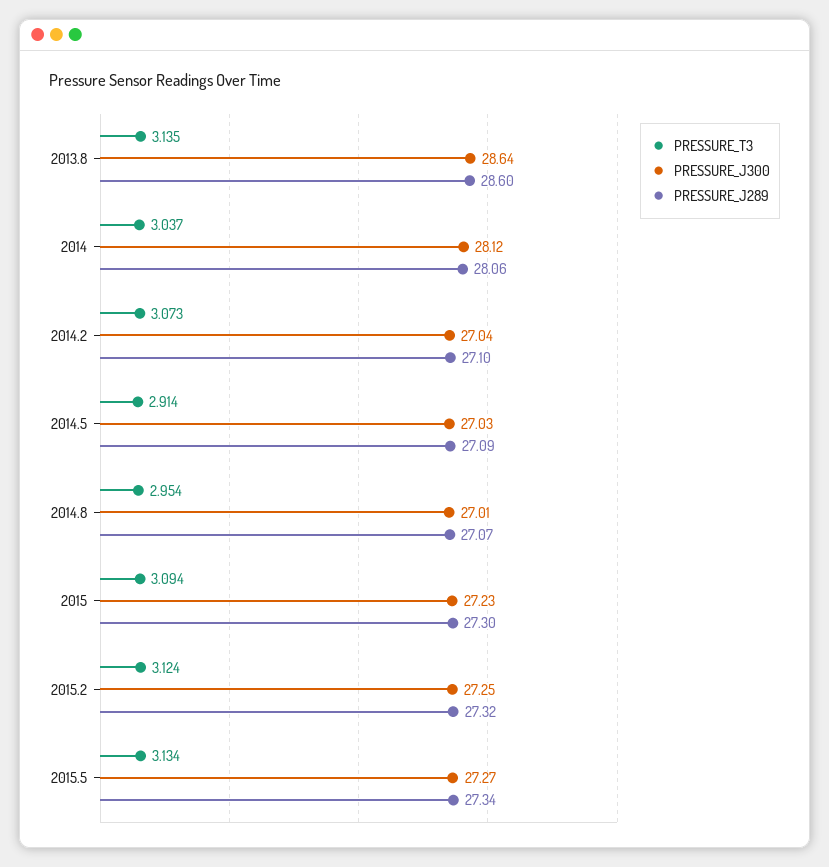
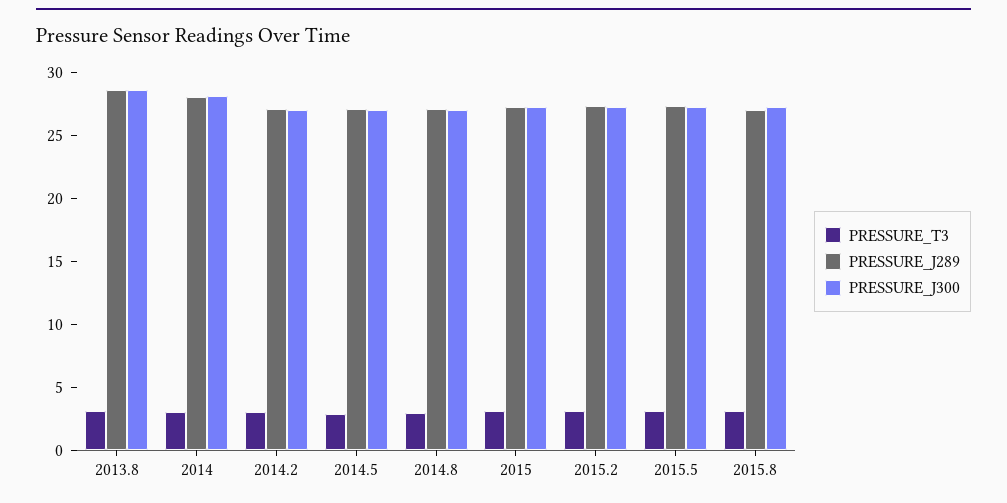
PRESSURE_T3, 2015.8: none -> 3
PRESSURE_J289, 2015.8: none -> 27
PRESSURE_J300, 2015.8: none -> 27

